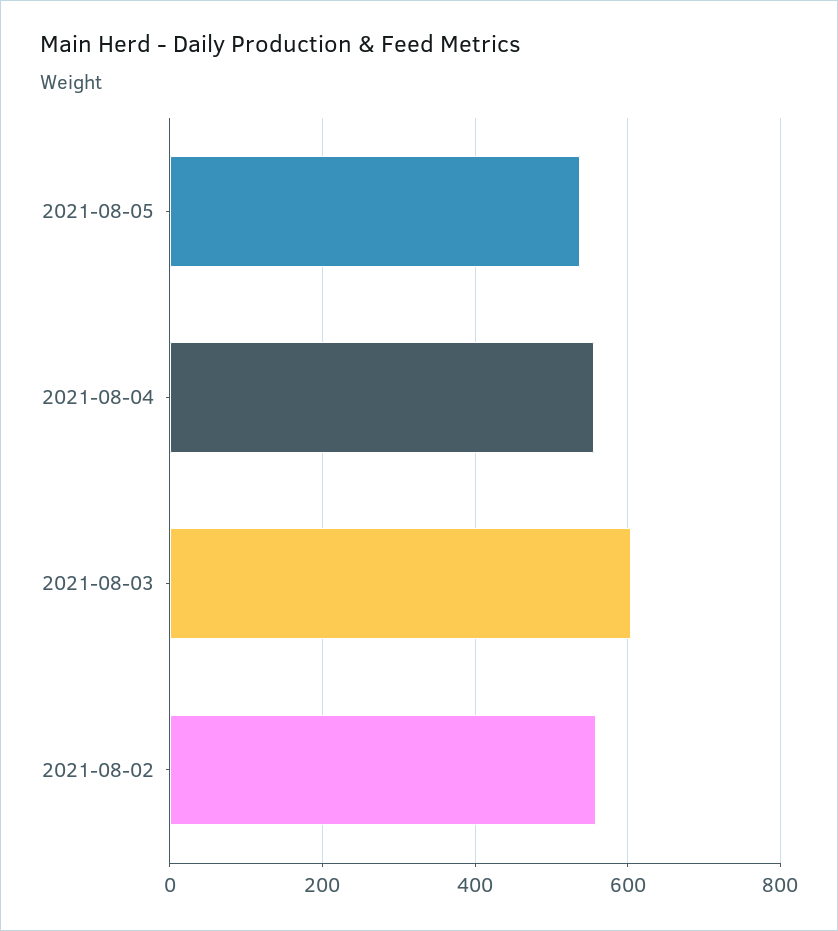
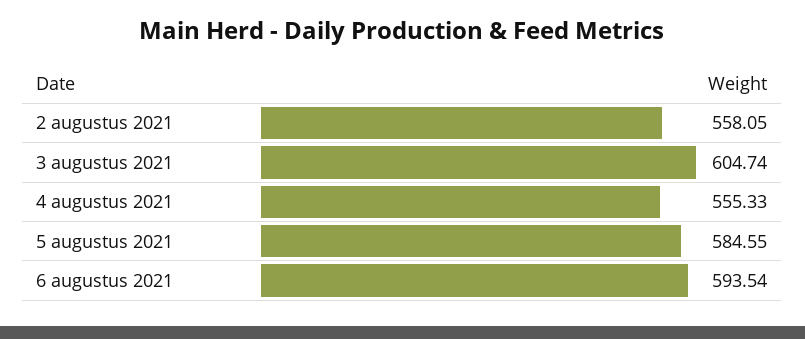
2021-08-05: 540 -> 584.55
6 augustus 2021: none -> 593.54

